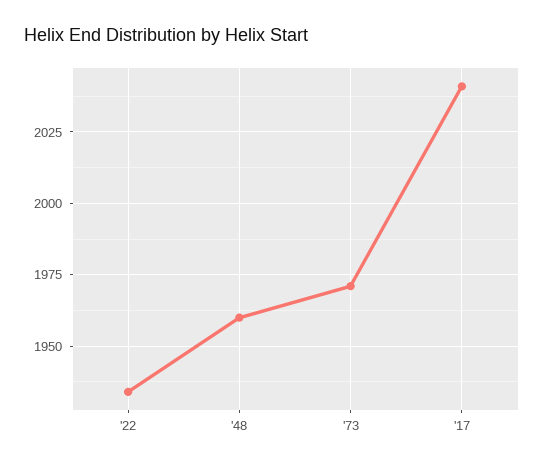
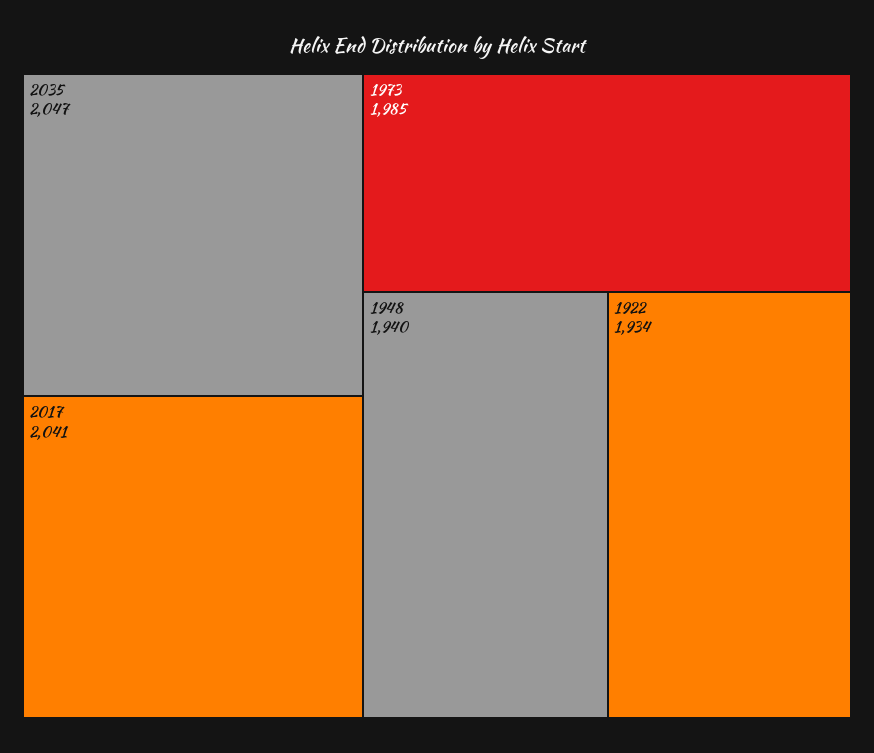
'48: 1960 -> 1940
'73: 1970 -> 1985
2035: none -> 2047

